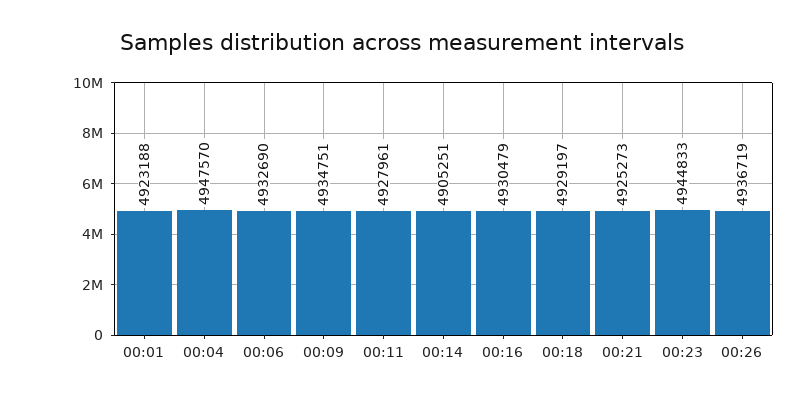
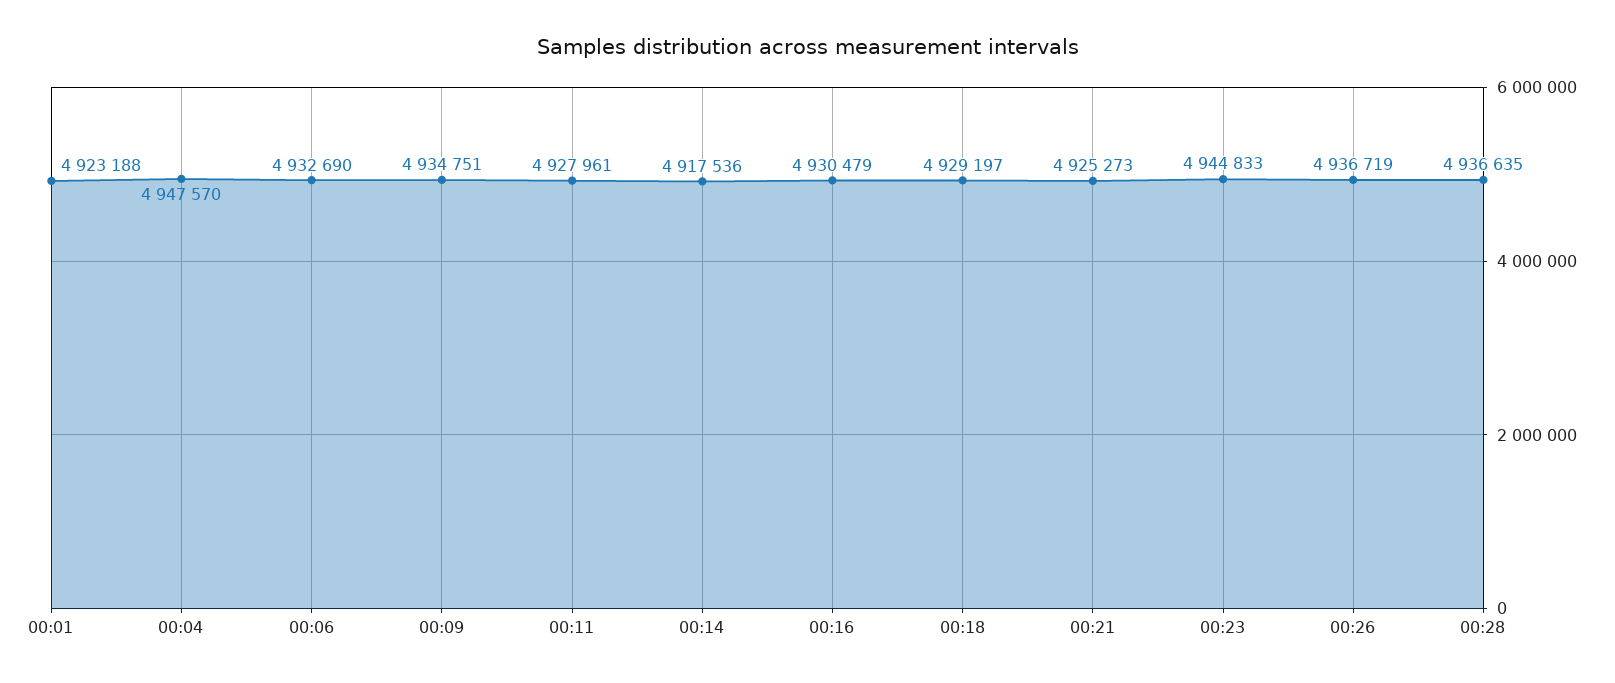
00:14: 4905251 -> 4917536
00:28: none -> 4936635

